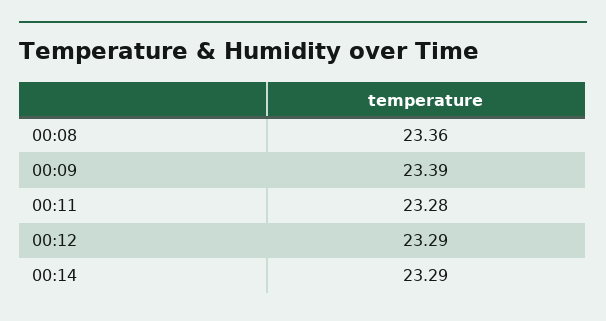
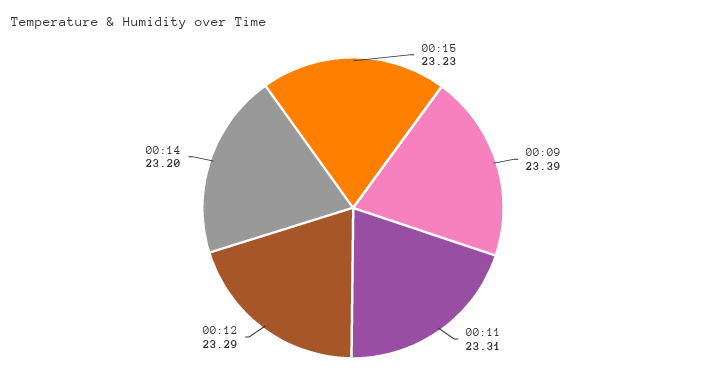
00:08: 23.36 -> none
00:11: 23.28 -> 23.31
00:14: 23.29 -> 23.2
00:15: none -> 23.23

